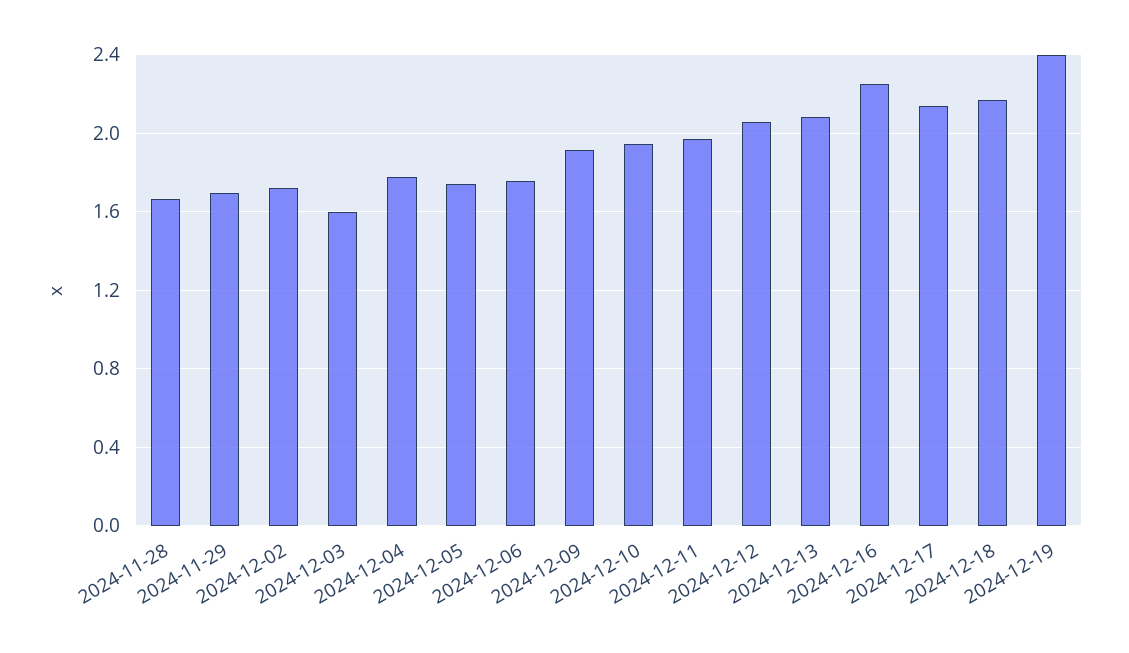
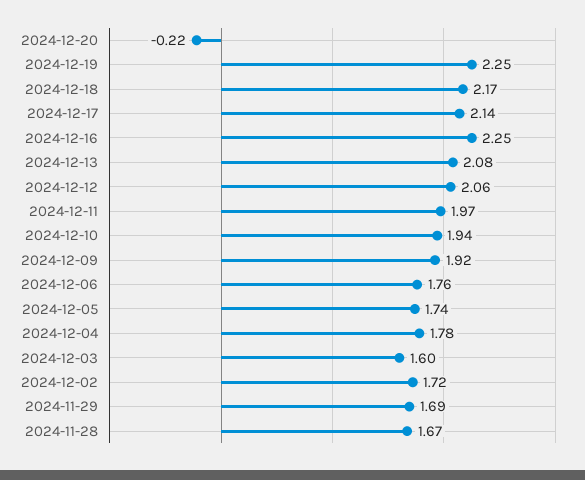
2024-12-19: 2.4 -> 2.25
2024-12-20: none -> -0.22

